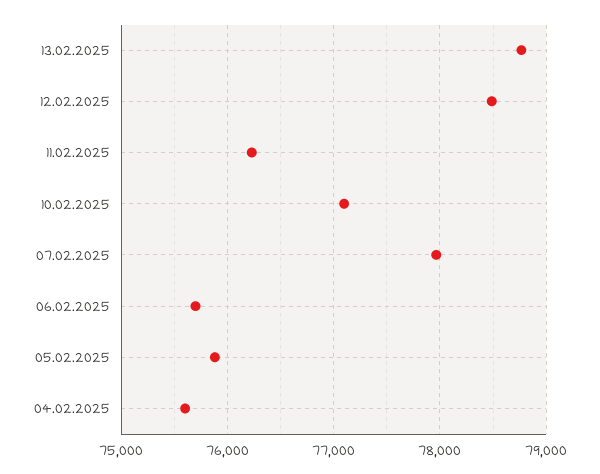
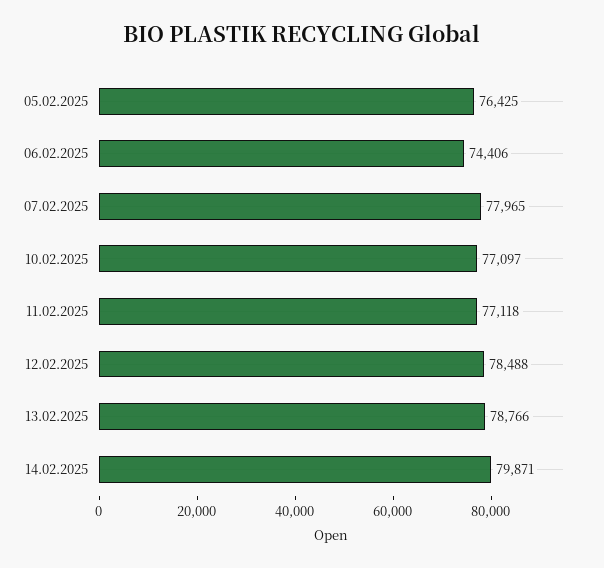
11.02.2025: 76200 -> 77118
06.02.2025: 75700 -> 74406
05.02.2025: 75900 -> 76425
04.02.2025: 75600 -> none
14.02.2025: none -> 79871

